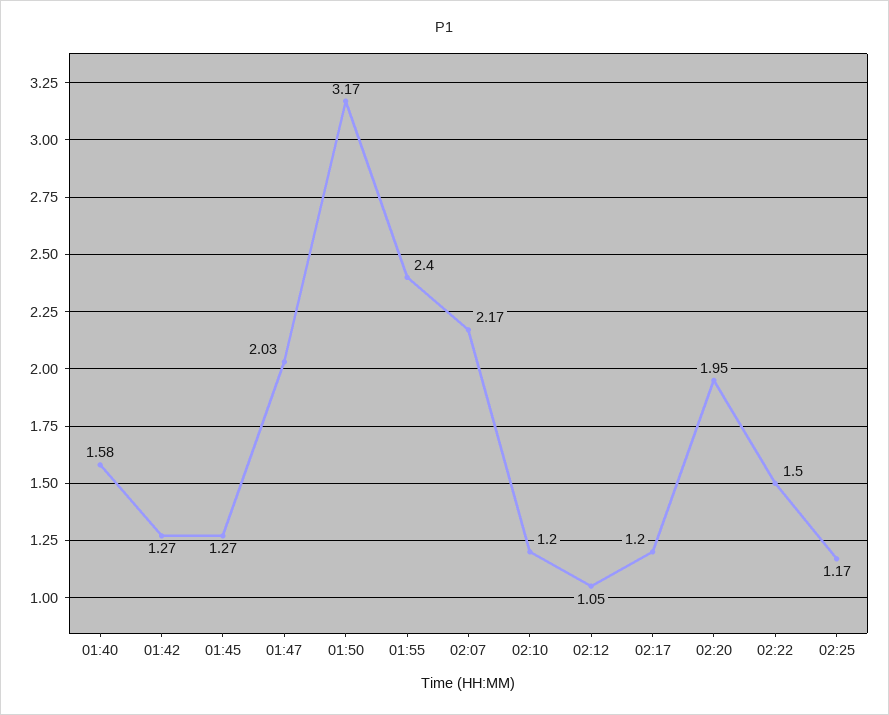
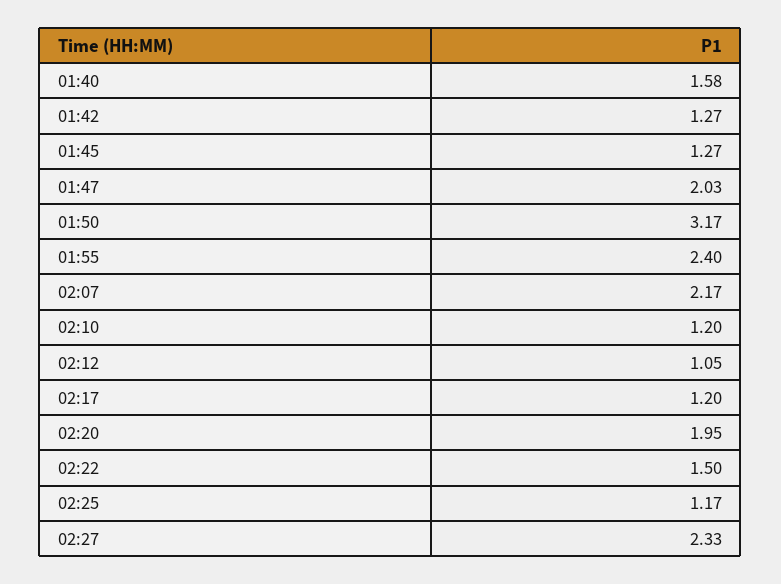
02:27: none -> 2.33

